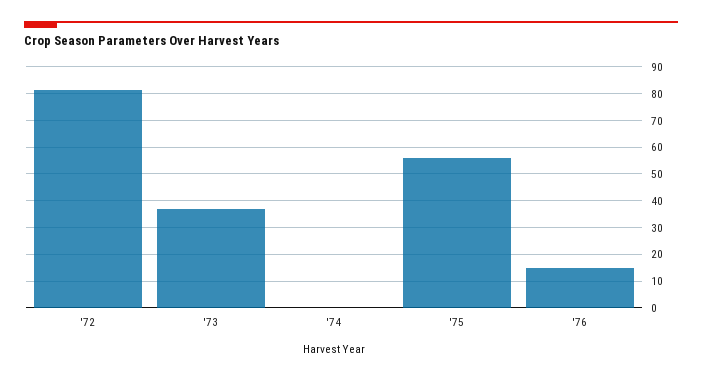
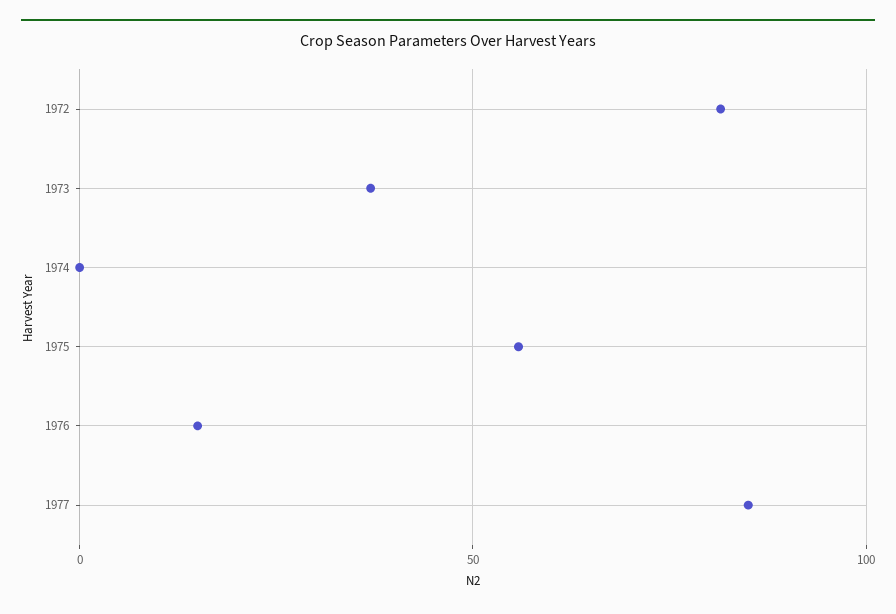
1977: none -> 85

